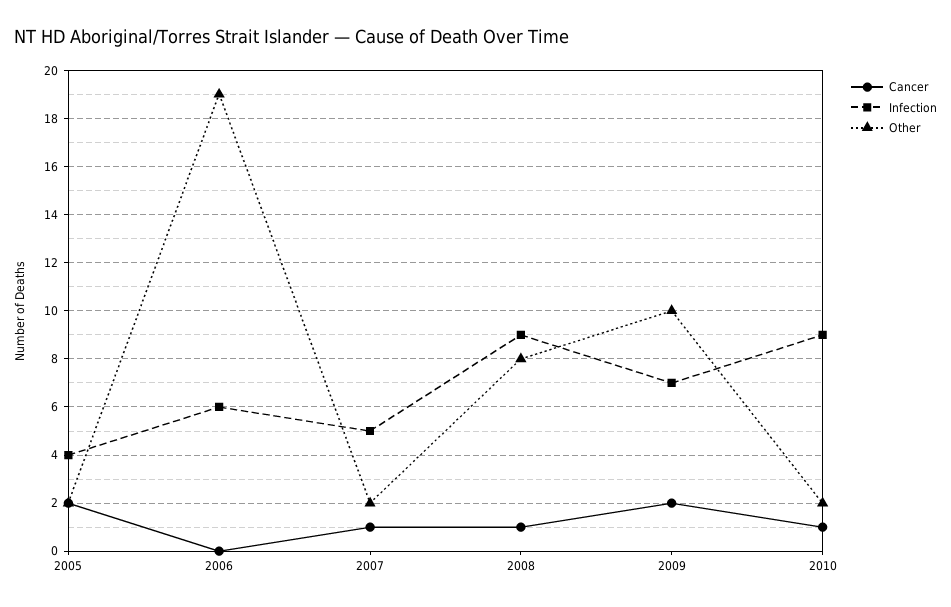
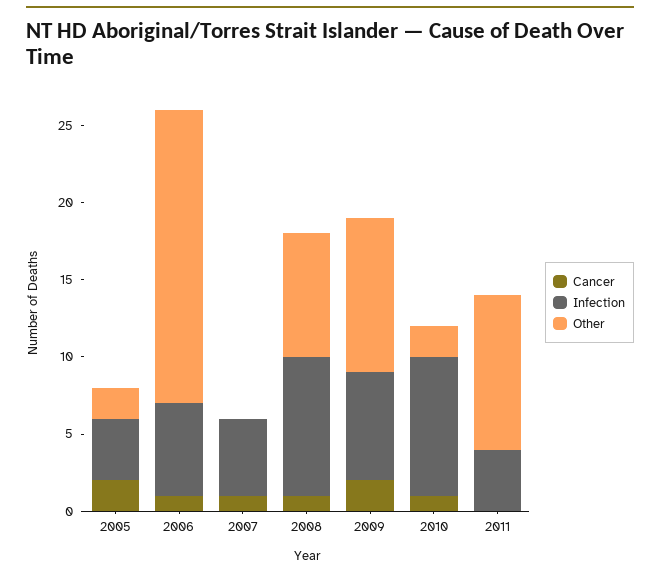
Cancer, 2006: 0 -> 1
Other, 2007: 2 -> 0
Cancer, 2011: none -> 0
Infection, 2011: none -> 4
Other, 2011: none -> 10

